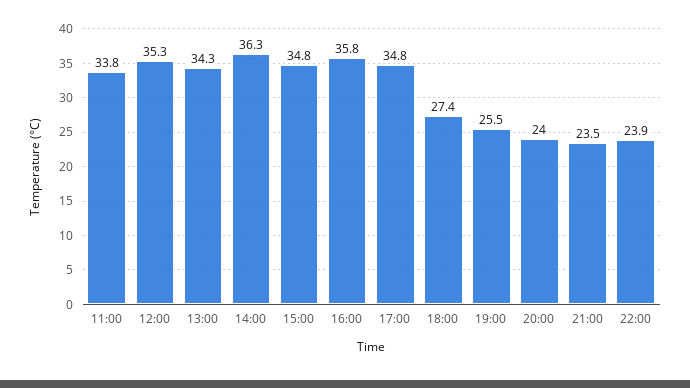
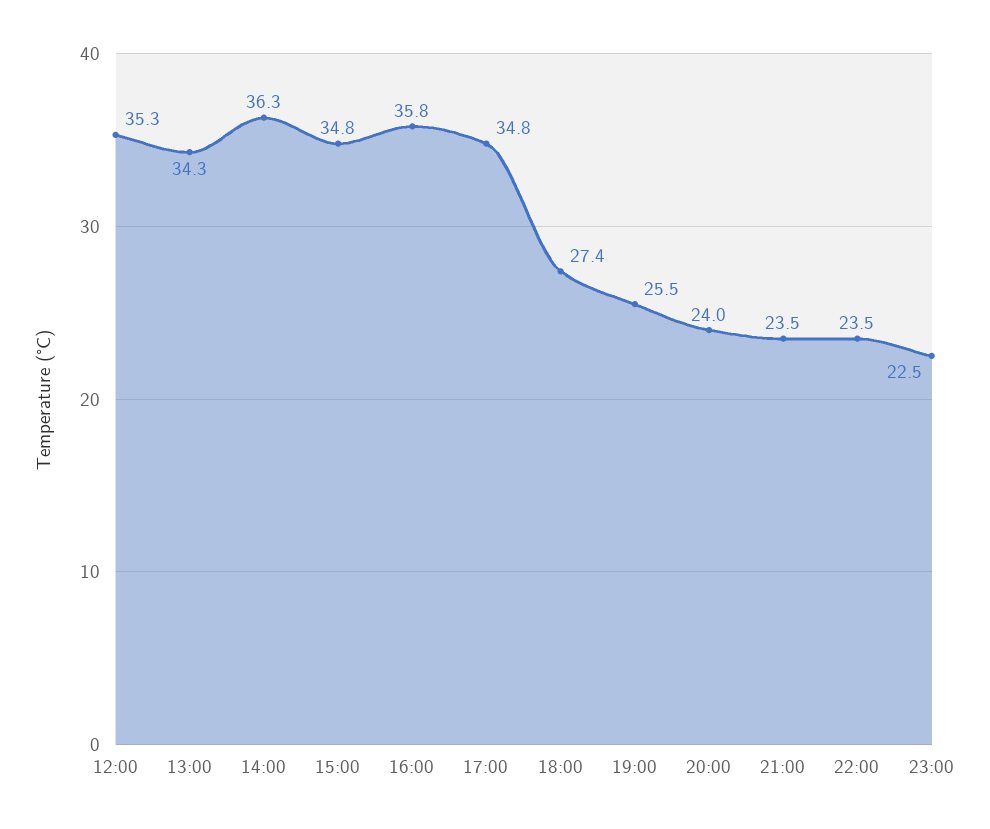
11:00: 33.8 -> none
22:00: 23.9 -> 23.5
23:00: none -> 22.5

